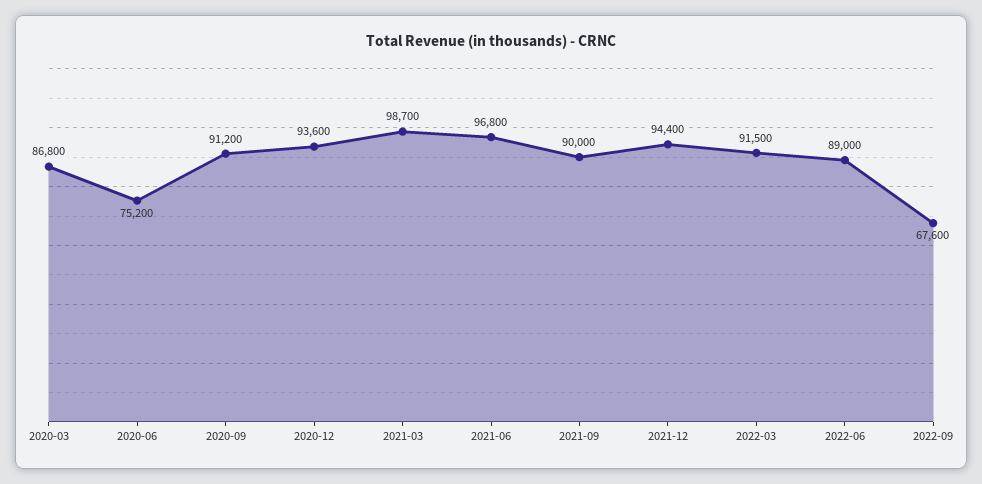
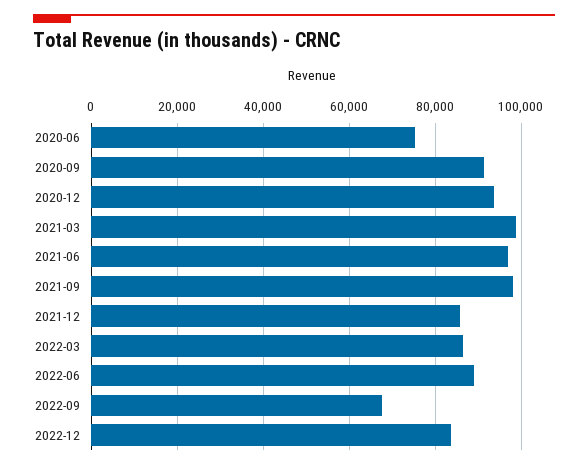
2020-03: 86800 -> none
2021-09: 90000 -> 98000
2021-12: 94400 -> 86000
2022-03: 91500 -> 86000
2022-12: none -> 84000

